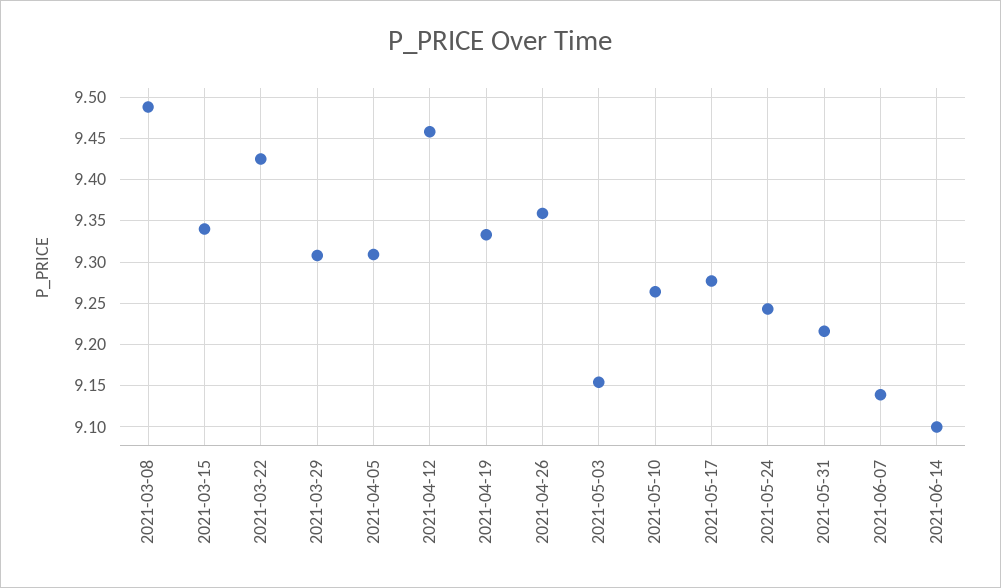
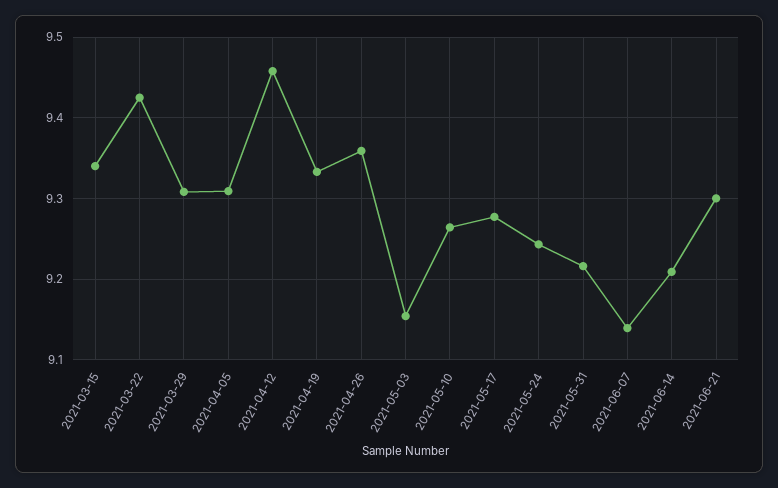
2021-03-08: 9.49 -> none
2021-06-14: 9.1 -> 9.21
2021-06-21: none -> 9.3

